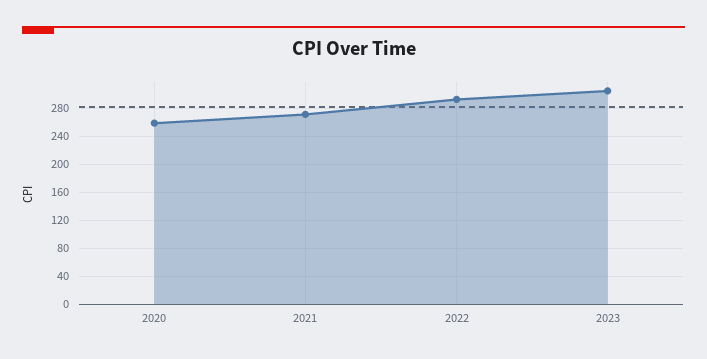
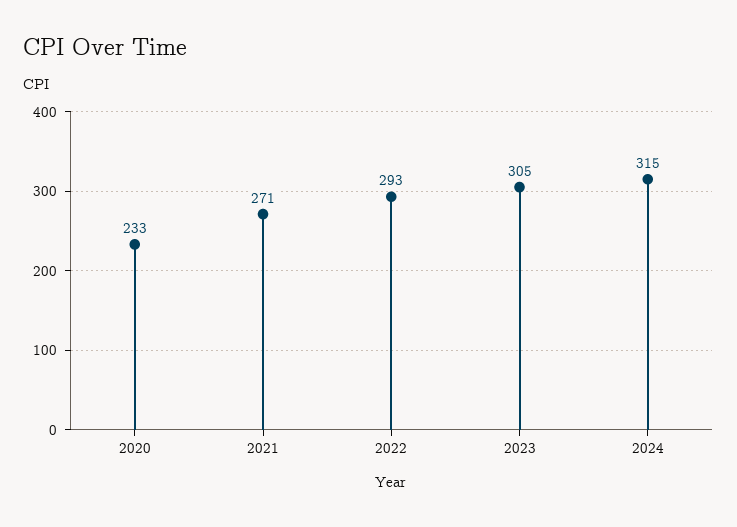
2020: 260 -> 233
2024: none -> 315

